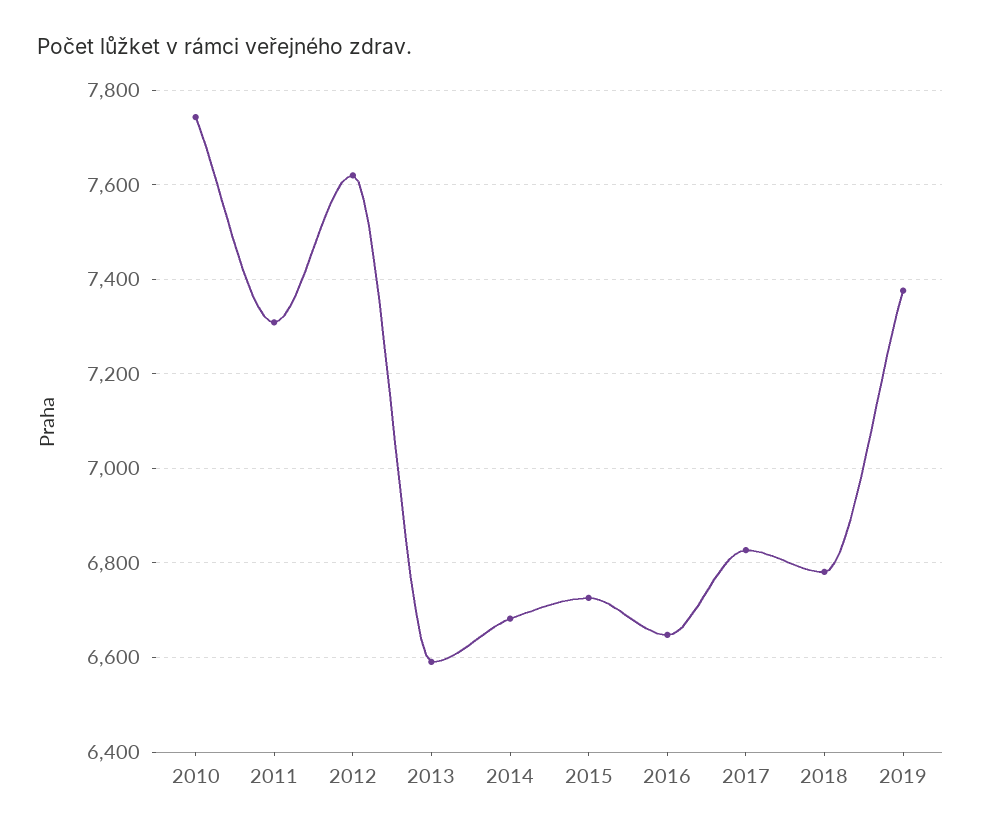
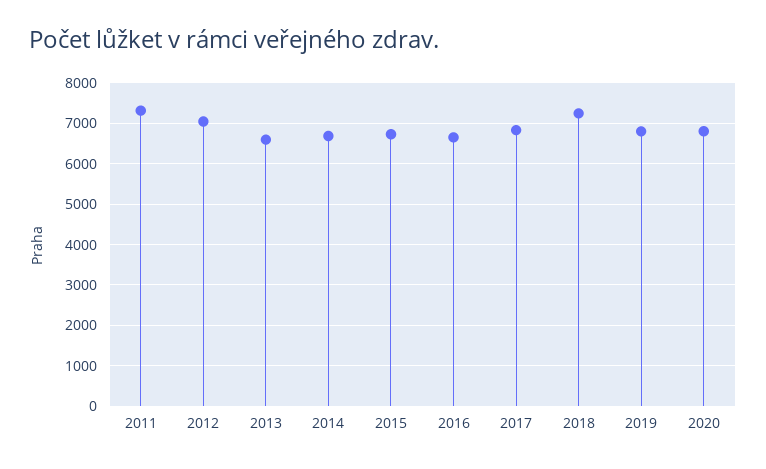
2010: 7740 -> none
2012: 7620 -> 7000
2018: 6780 -> 7200
2019: 7380 -> 6800
2020: none -> 6800

